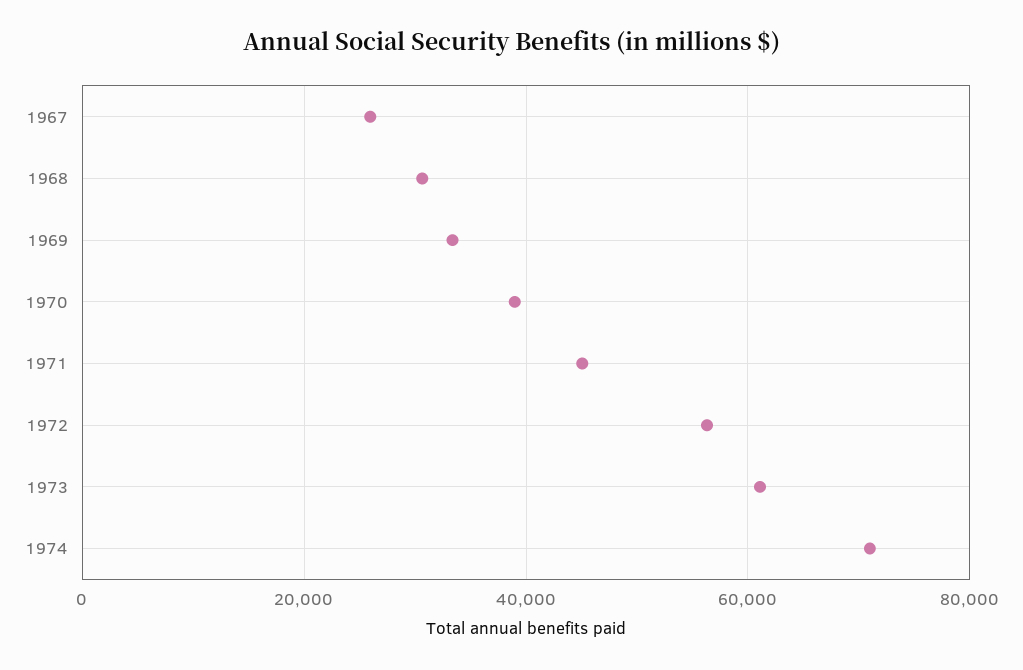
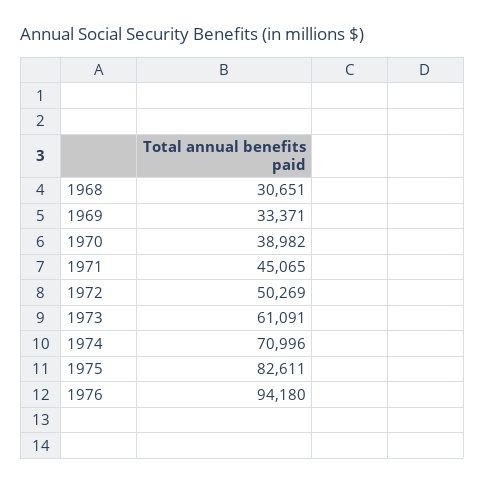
1967: 26000 -> none
1972: 56000 -> 50269
1975: none -> 82611
1976: none -> 94180

